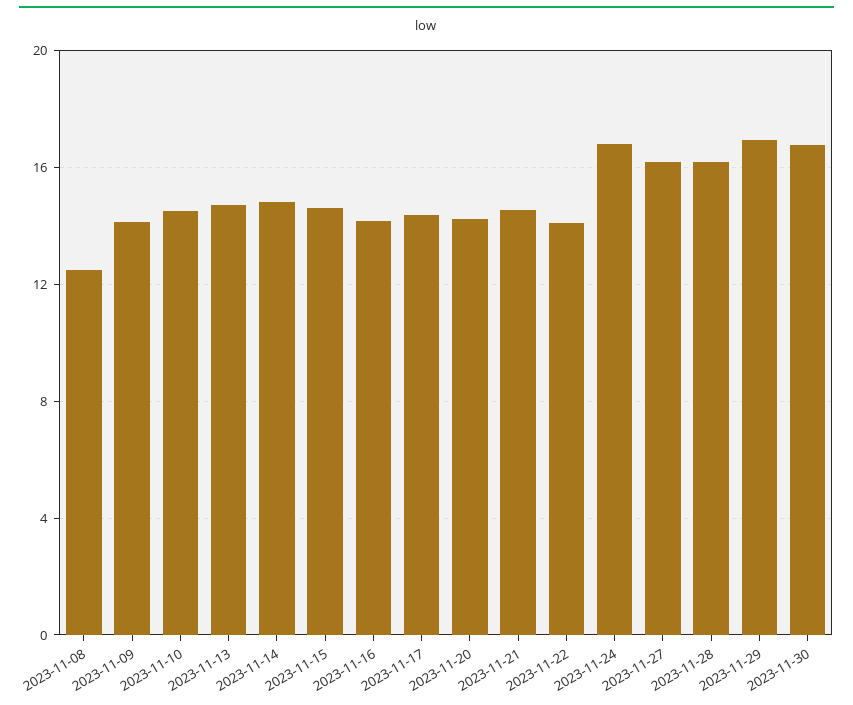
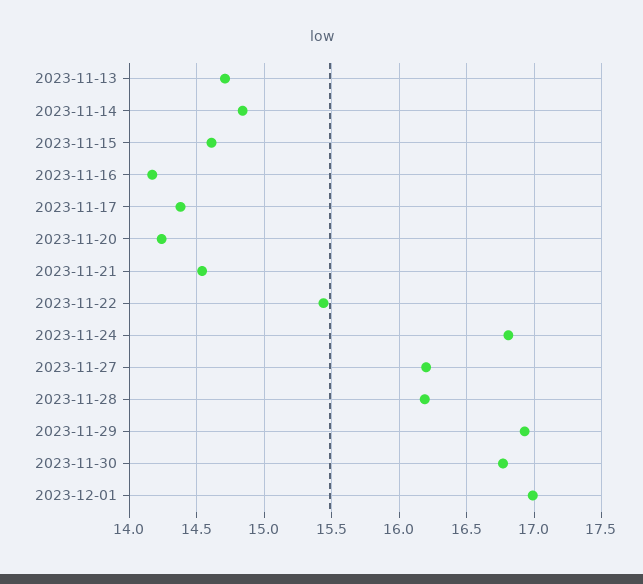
2023-11-08: 12.5 -> none
2023-11-09: 14 -> none
2023-11-10: 14.5 -> none
2023-11-22: 14 -> 15.45
2023-12-01: none -> 17

